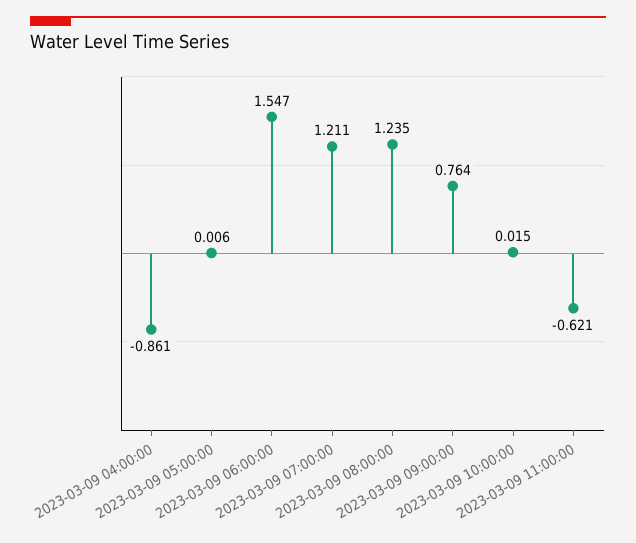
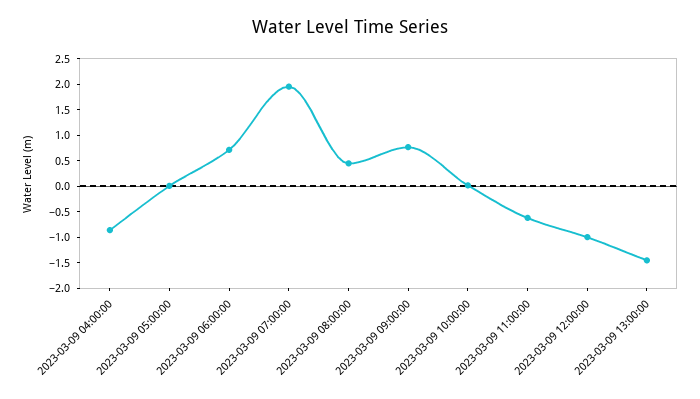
2023-03-09 06:00:00: 1.547 -> 0.75
2023-03-09 07:00:00: 1.211 -> 2
2023-03-09 08:00:00: 1.235 -> 0.5
2023-03-09 12:00:00: none -> -1
2023-03-09 13:00:00: none -> -1.5

